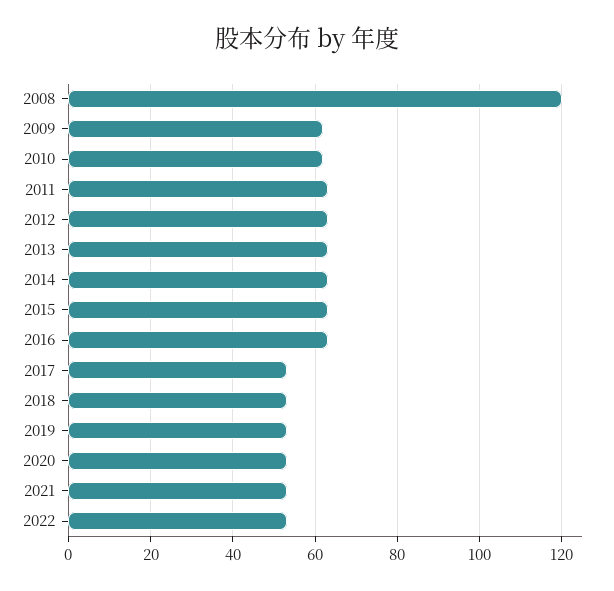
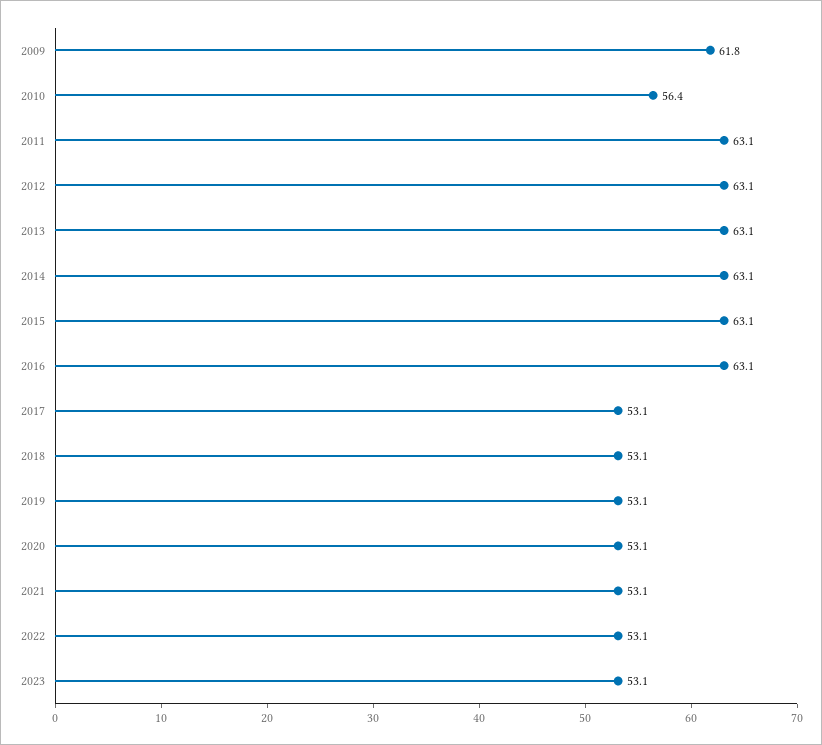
2008: 120 -> none
2010: 62 -> 56.4
2023: none -> 53.1

